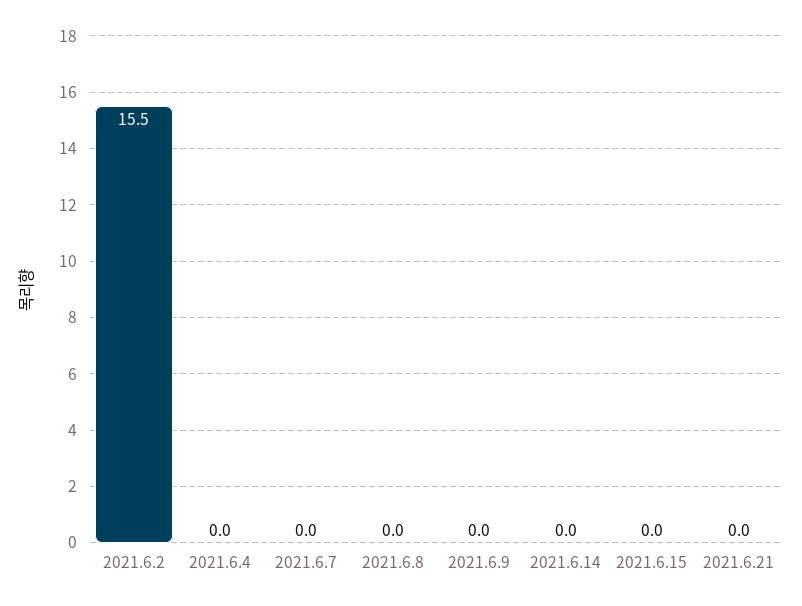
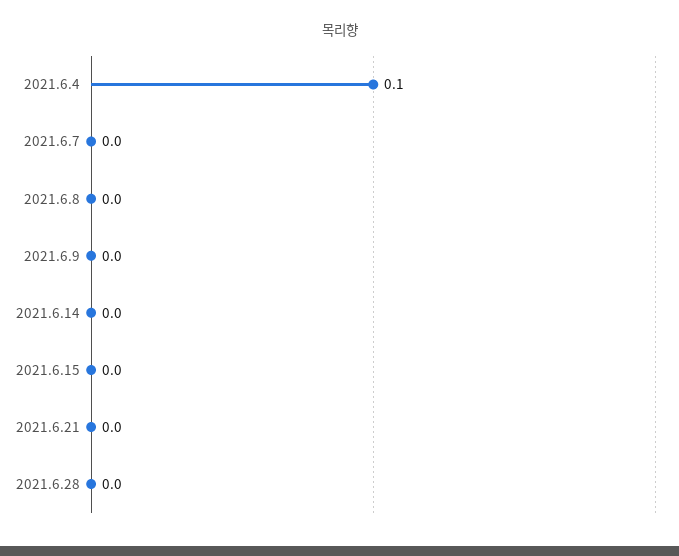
2021.6.2: 15.5 -> none
2021.6.4: 0 -> 0.1
2021.6.28: none -> 0

